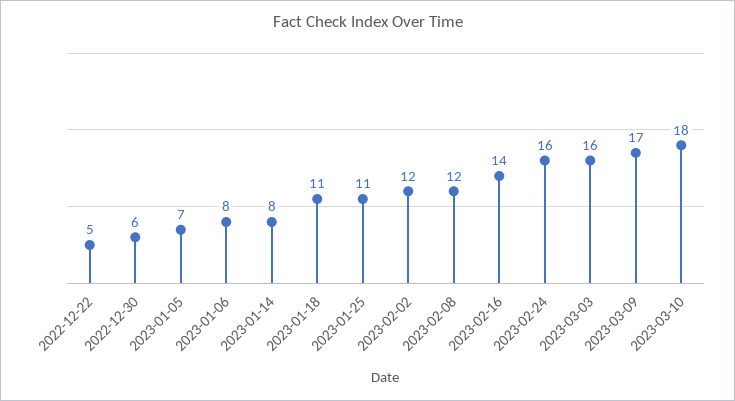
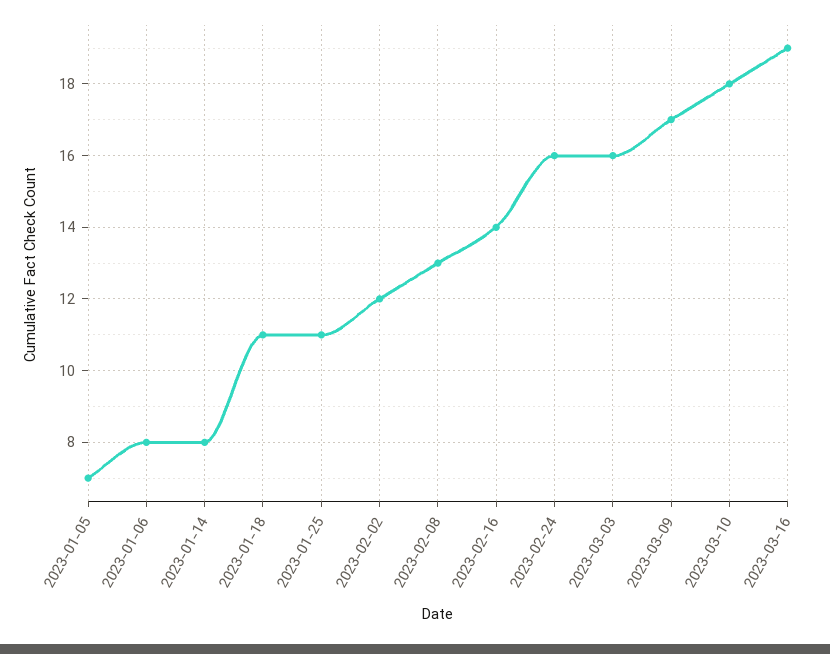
2022-12-22: 5 -> none
2022-12-30: 6 -> none
2023-02-08: 12 -> 13
2023-03-16: none -> 19

